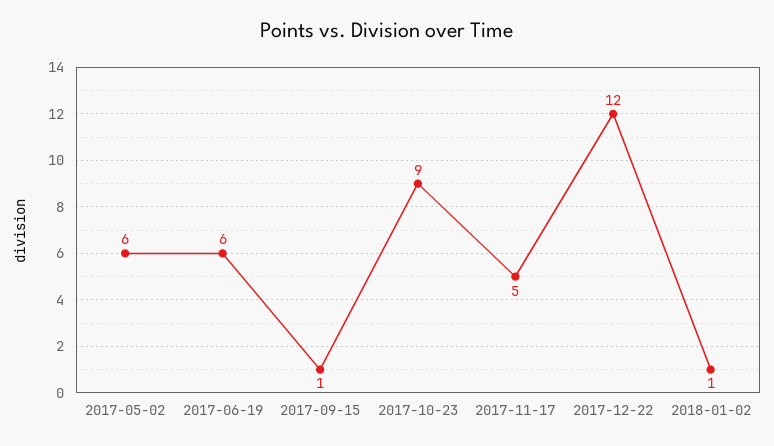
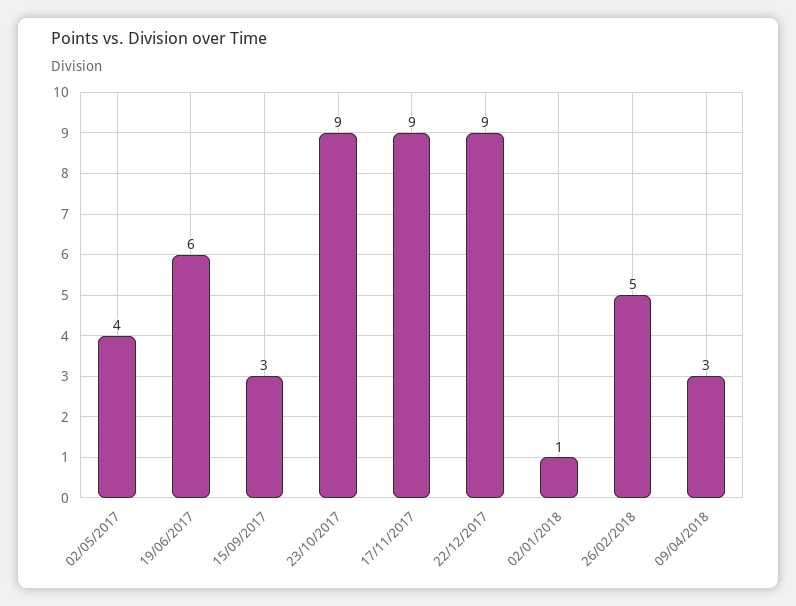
2017-05-02: 6 -> 4
2017-09-15: 1 -> 3
2017-11-17: 5 -> 9
2017-12-22: 12 -> 9
26/02/2018: none -> 5
09/04/2018: none -> 3

